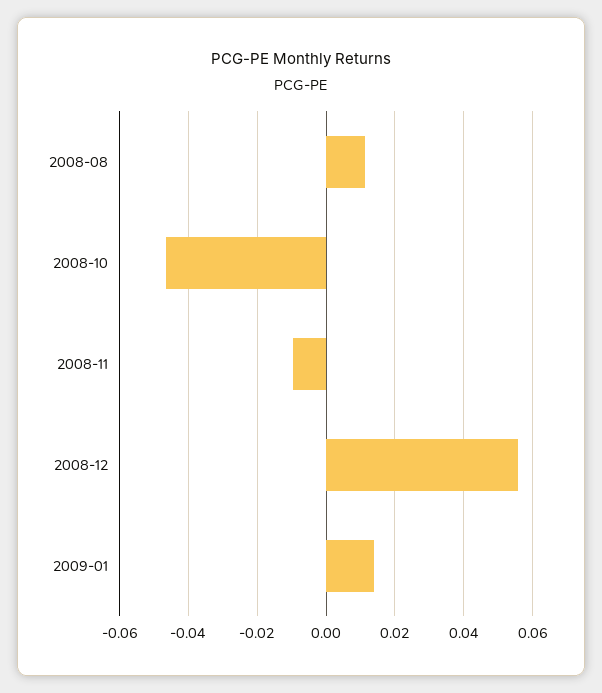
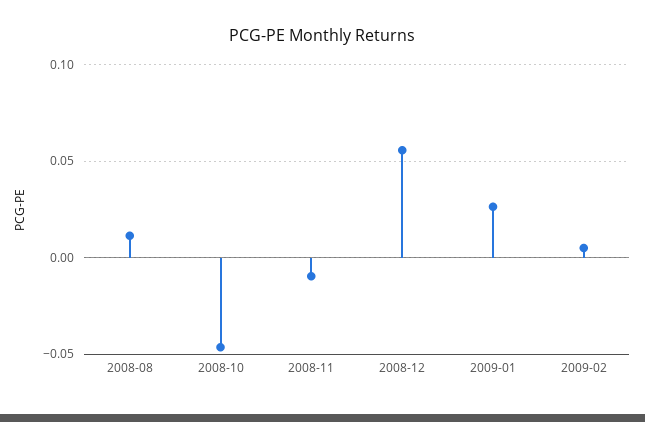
2009-01: 0.014 -> 0.025
2009-02: none -> 0.005

